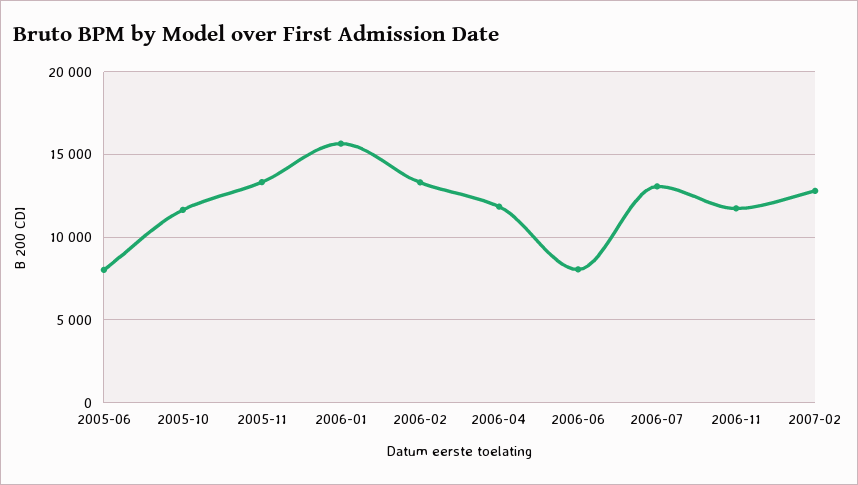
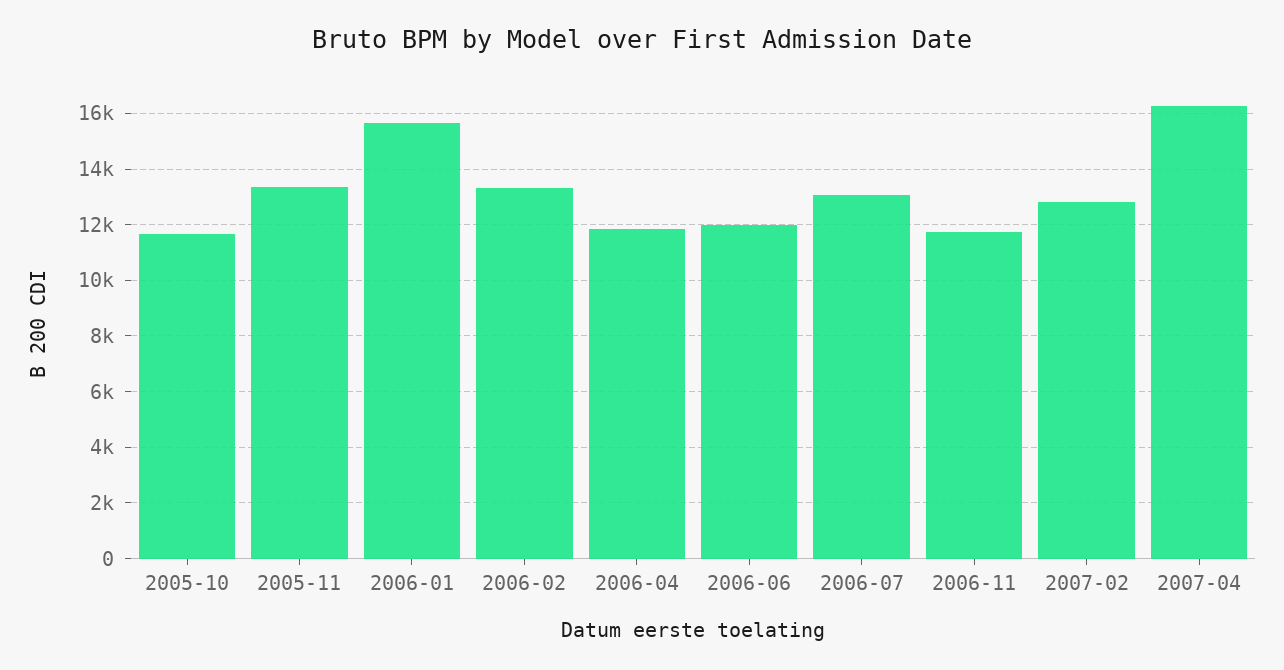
2005-06: 8000 -> none
2006-06: 8000 -> 12000
2007-04: none -> 16250

